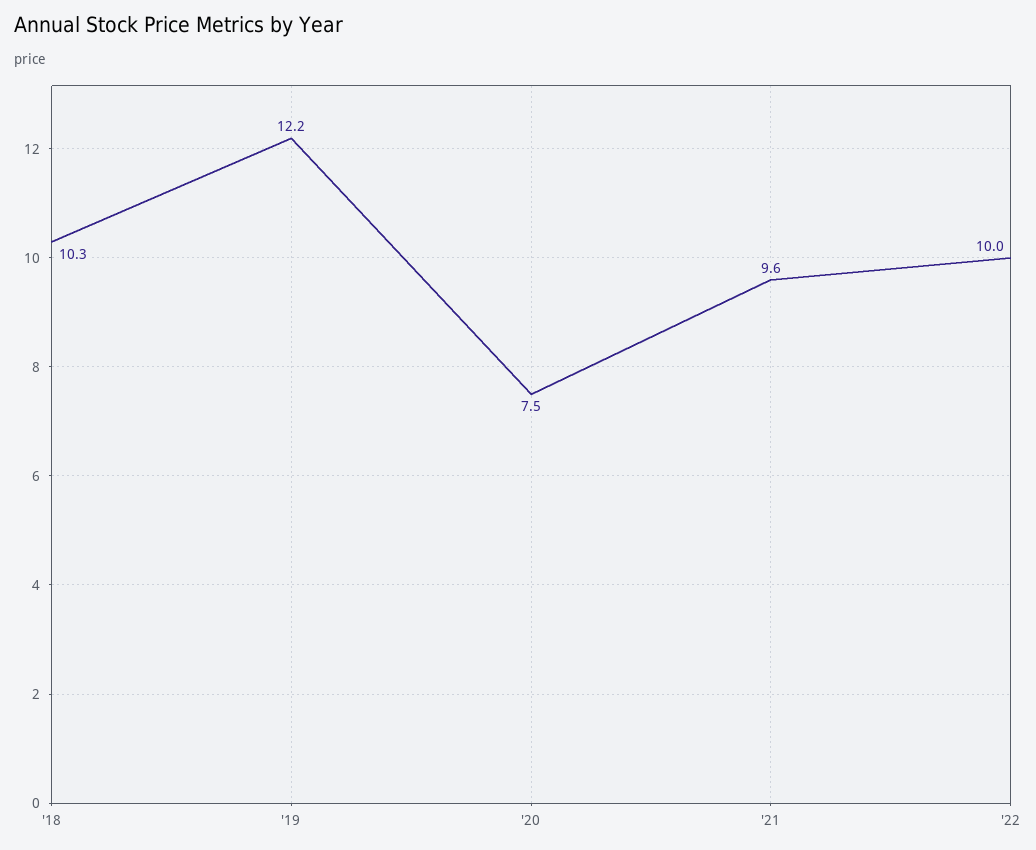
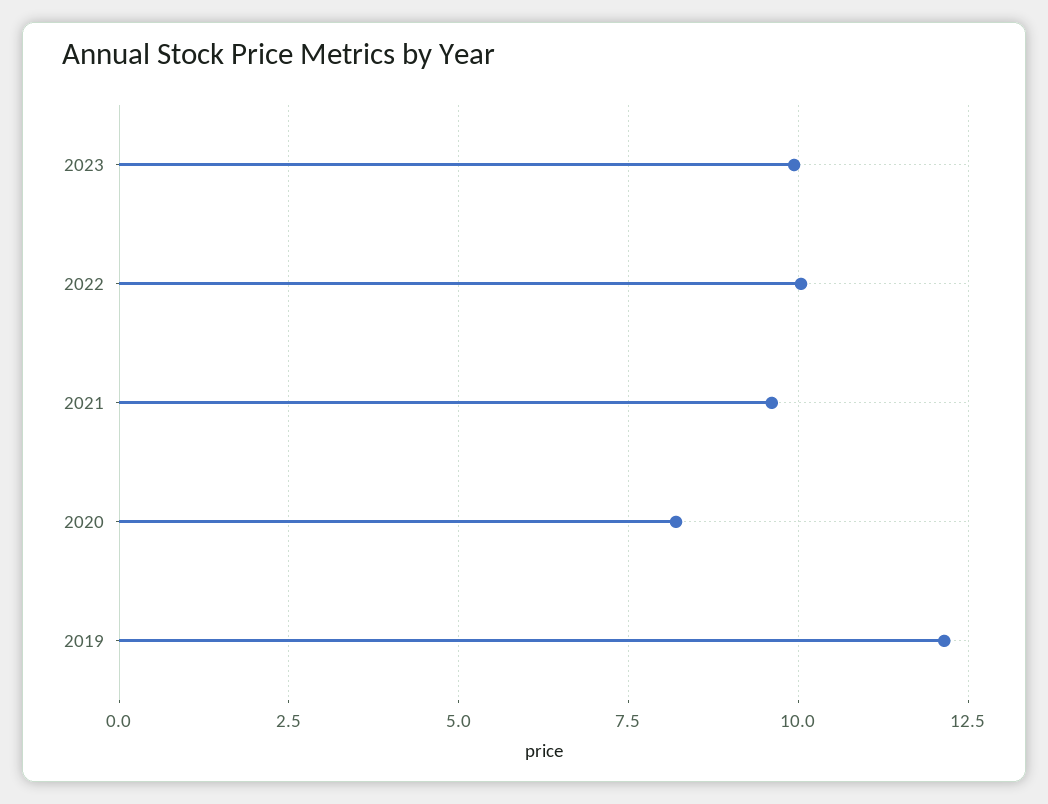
'18: 10.3 -> none
'20: 7.5 -> 8.25
2023: none -> 10

